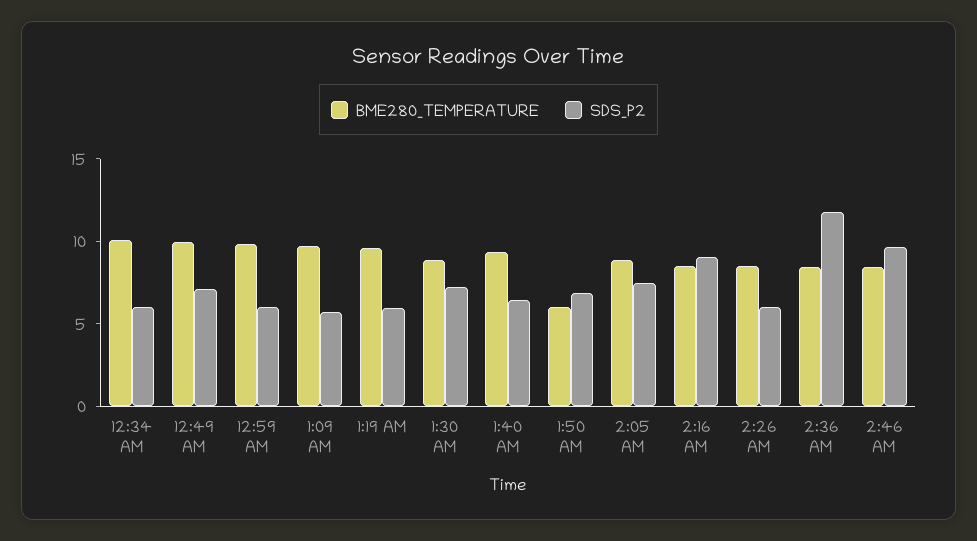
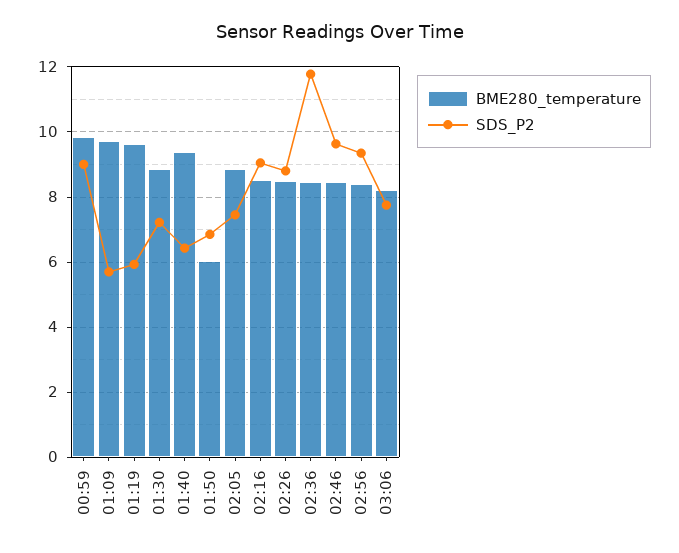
BME280_TEMPERATURE, 12:34 AM: 10 -> none
SDS_P2, 12:34 AM: 6 -> none
BME280_TEMPERATURE, 12:49 AM: 10 -> none
SDS_P2, 12:49 AM: 7 -> none
SDS_P2, 12:59 AM: 6 -> 9
SDS_P2, 2:26 AM: 6 -> 8.8
BME280_TEMPERATURE, 02:56: none -> 8.4
SDS_P2, 02:56: none -> 9.4
BME280_TEMPERATURE, 03:06: none -> 8.2
SDS_P2, 03:06: none -> 7.8

